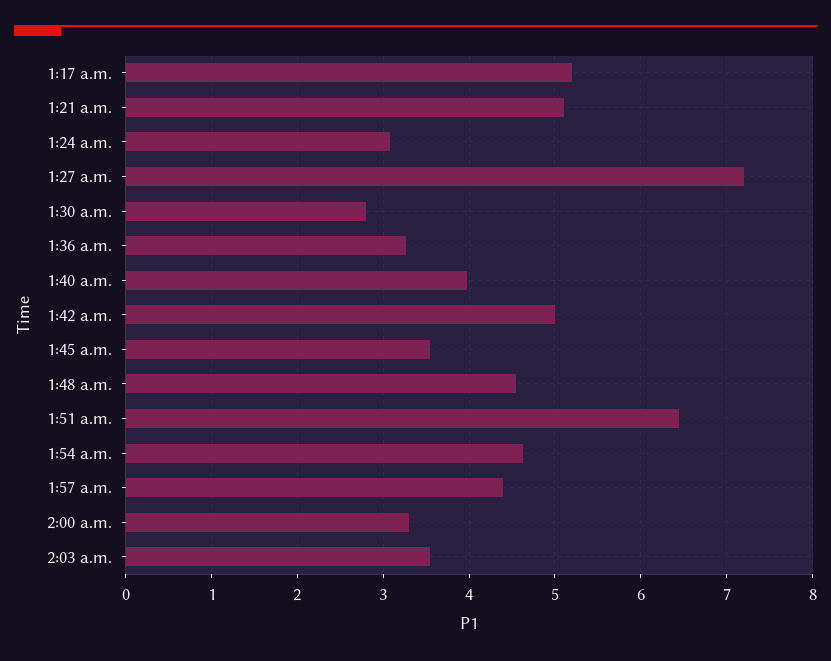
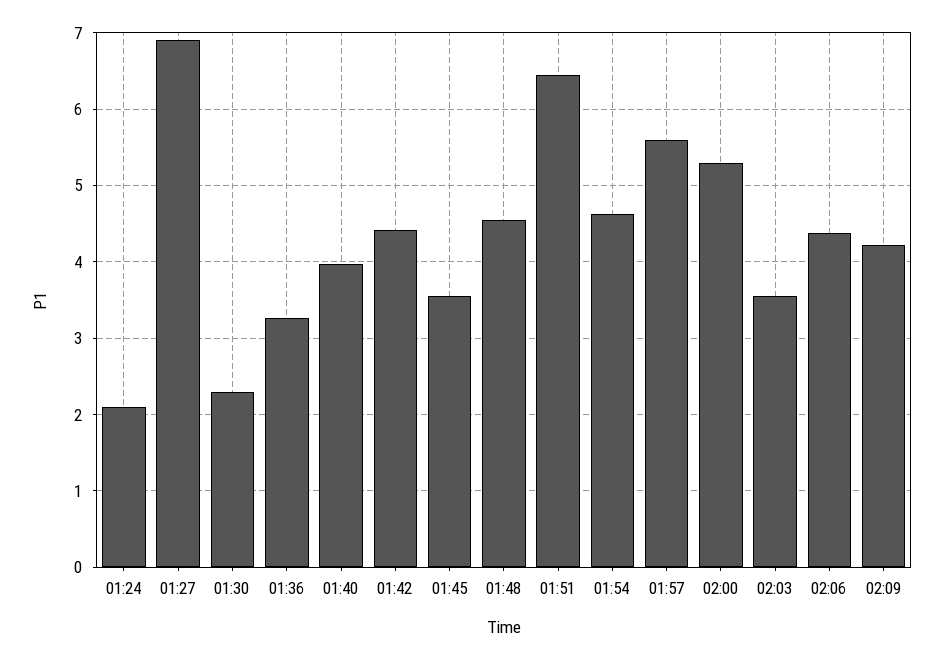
1:17 a.m.: 5.2 -> none
1:21 a.m.: 5.1 -> none
1:24 a.m.: 3.1 -> 2.1
1:27 a.m.: 7.2 -> 6.9
1:30 a.m.: 2.8 -> 2.3
1:42 a.m.: 5 -> 4.4
1:57 a.m.: 4.4 -> 5.6
2:00 a.m.: 3.3 -> 5.3
02:06: none -> 4.4
02:09: none -> 4.2

